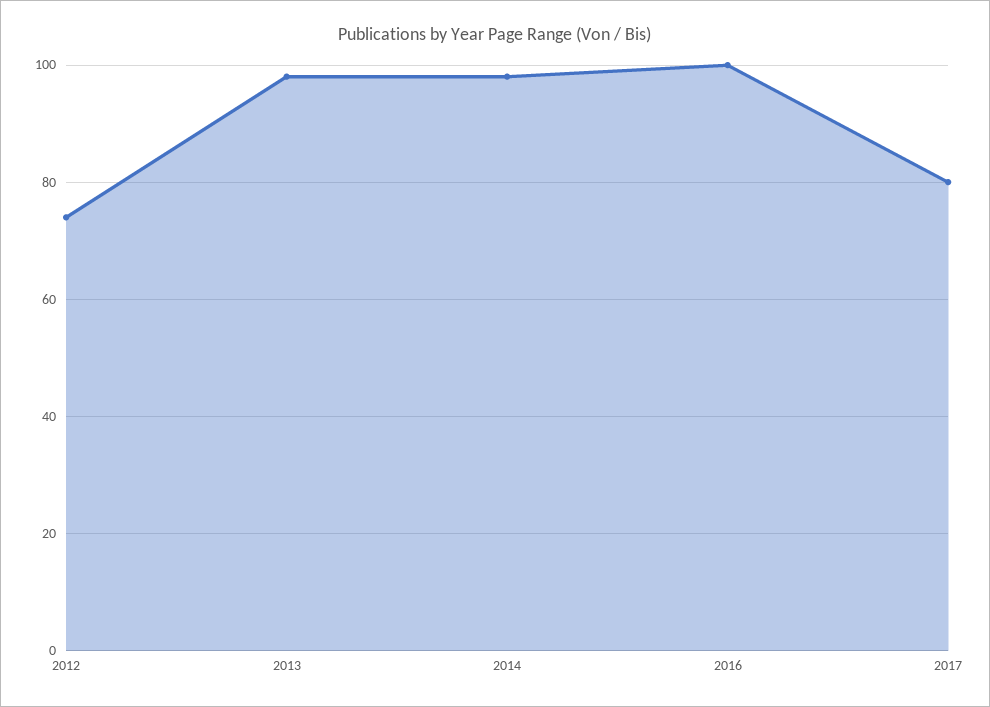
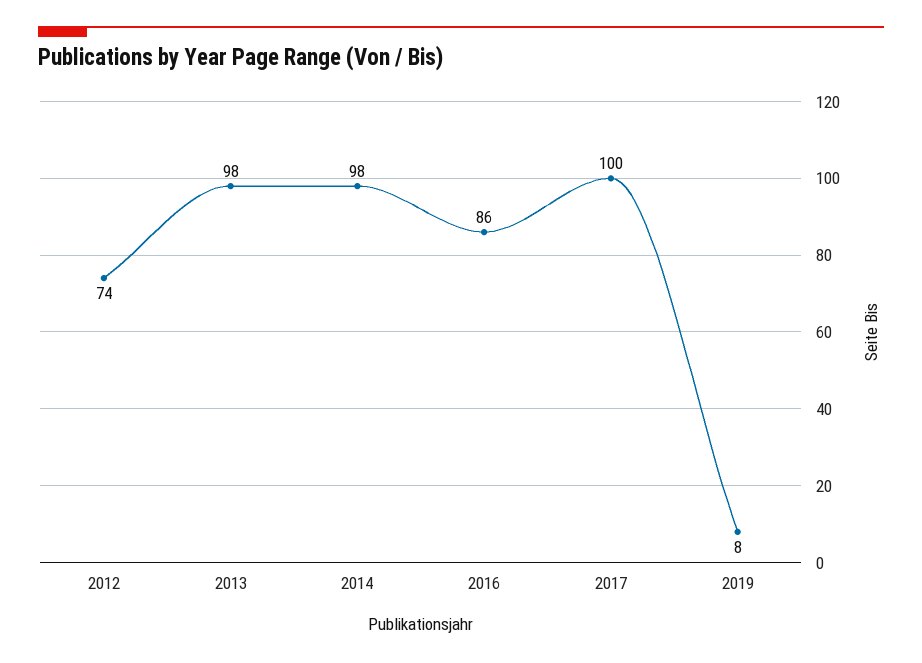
2016: 100 -> 86
2017: 80 -> 100
2019: none -> 8

